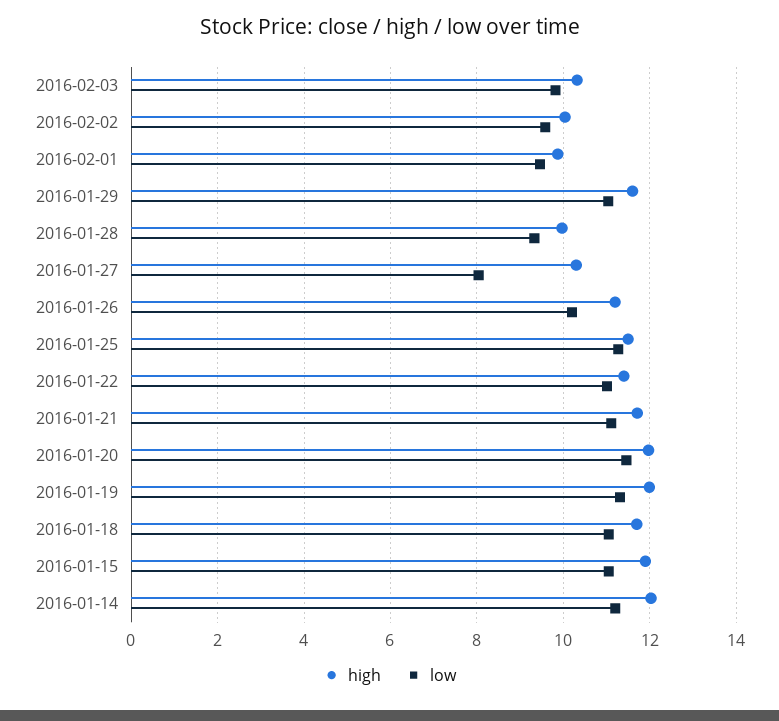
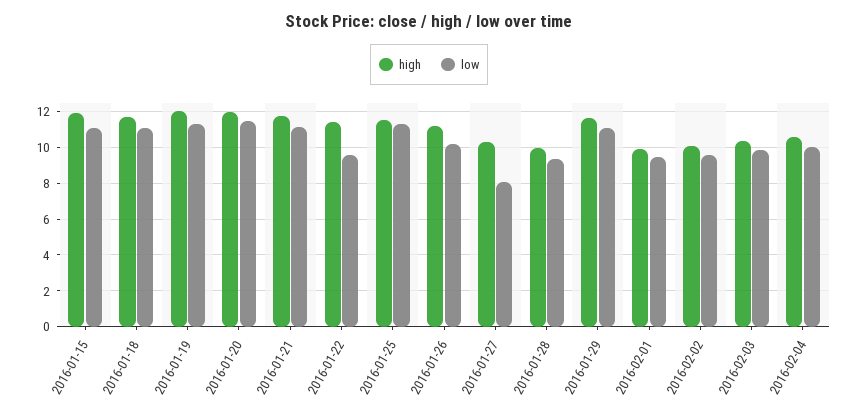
low, 2016-01-22: 11 -> 9.5
high, 2016-01-14: 12 -> none
low, 2016-01-14: 11.2 -> none
high, 2016-02-04: none -> 10.5
low, 2016-02-04: none -> 10

